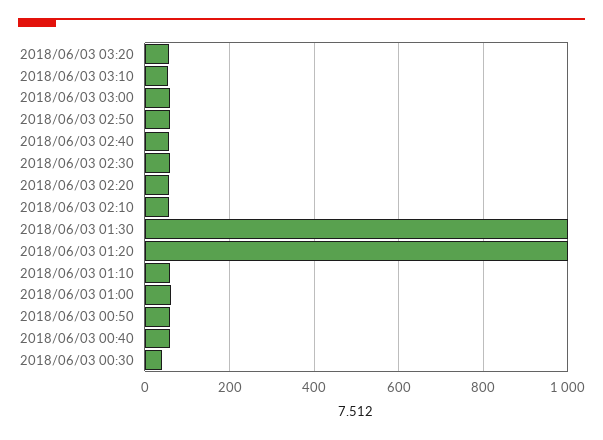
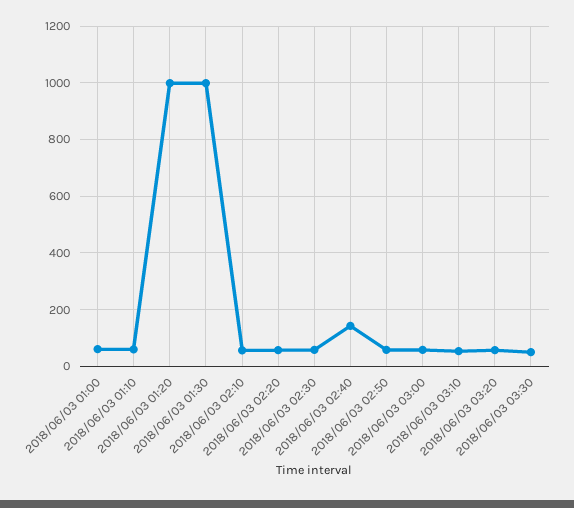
2018/06/03 02:40: 60 -> 150
2018/06/03 00:50: 60 -> none
2018/06/03 00:40: 60 -> none
2018/06/03 00:30: 40 -> none
2018/06/03 03:30: none -> 50

